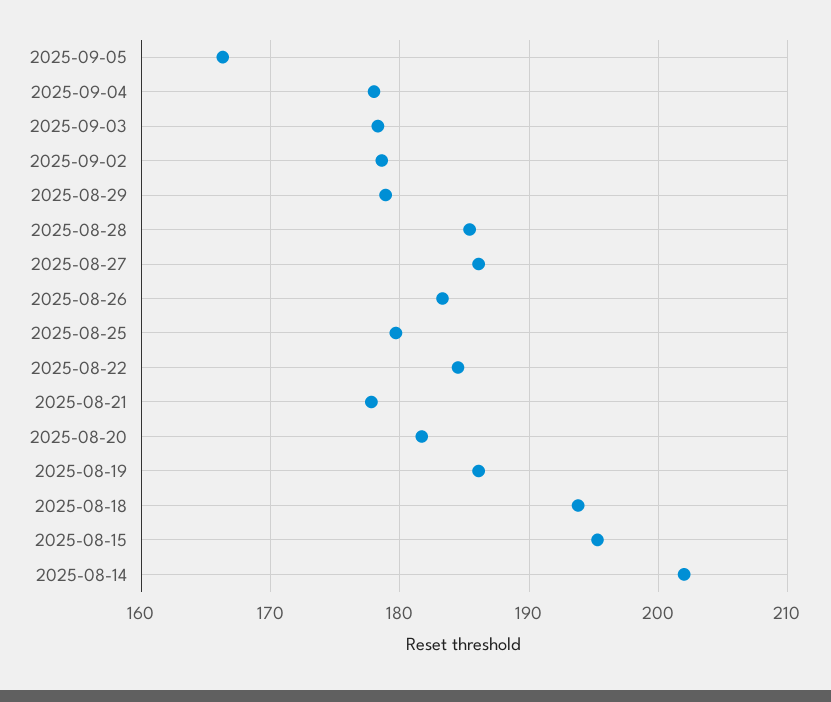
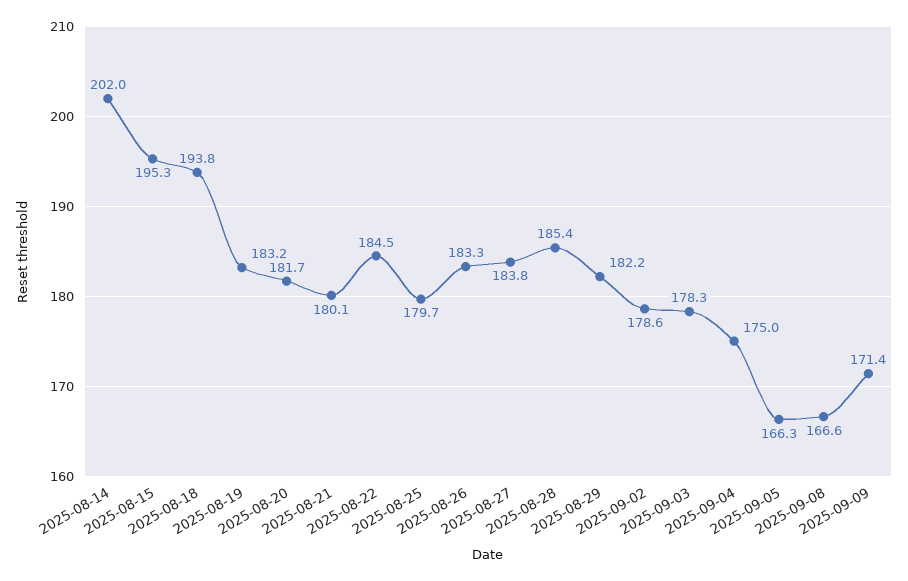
2025-09-04: 178 -> 175
2025-08-29: 179 -> 182.2
2025-08-27: 186 -> 183.8
2025-08-21: 178 -> 180.1
2025-08-19: 186 -> 183.2
2025-09-08: none -> 166.6
2025-09-09: none -> 171.4

